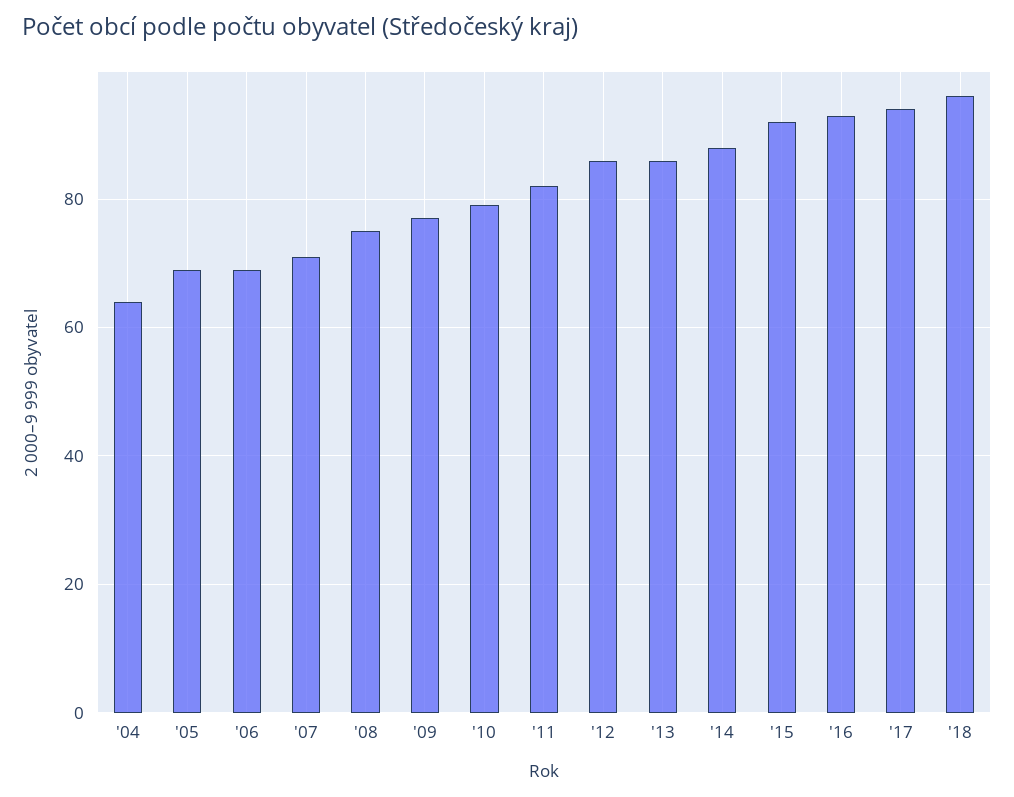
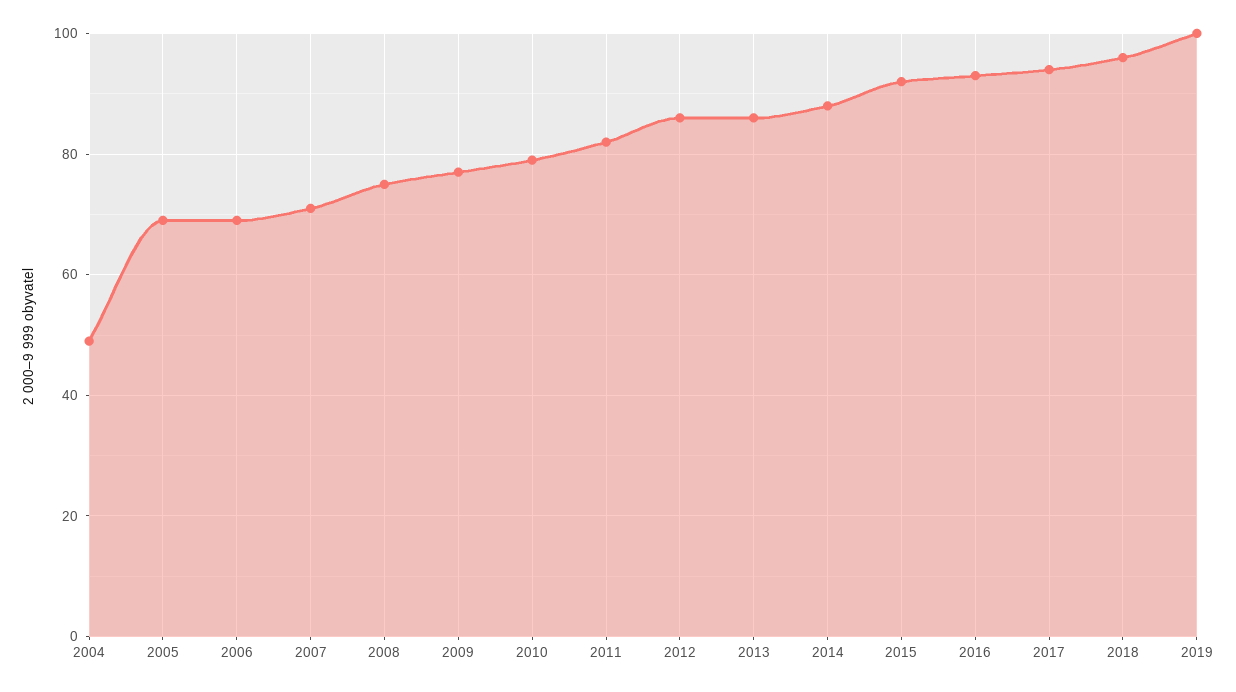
'04: 65 -> 50
2019: none -> 100

